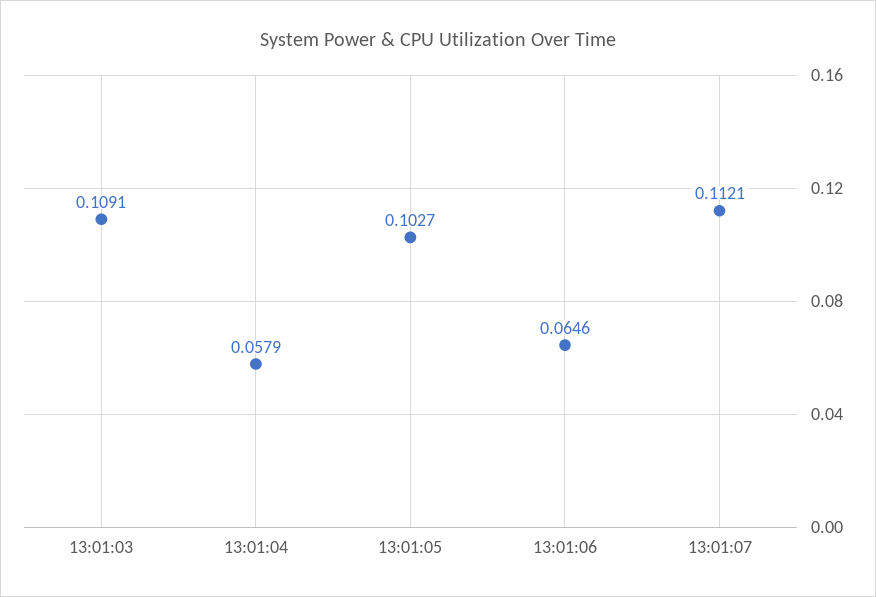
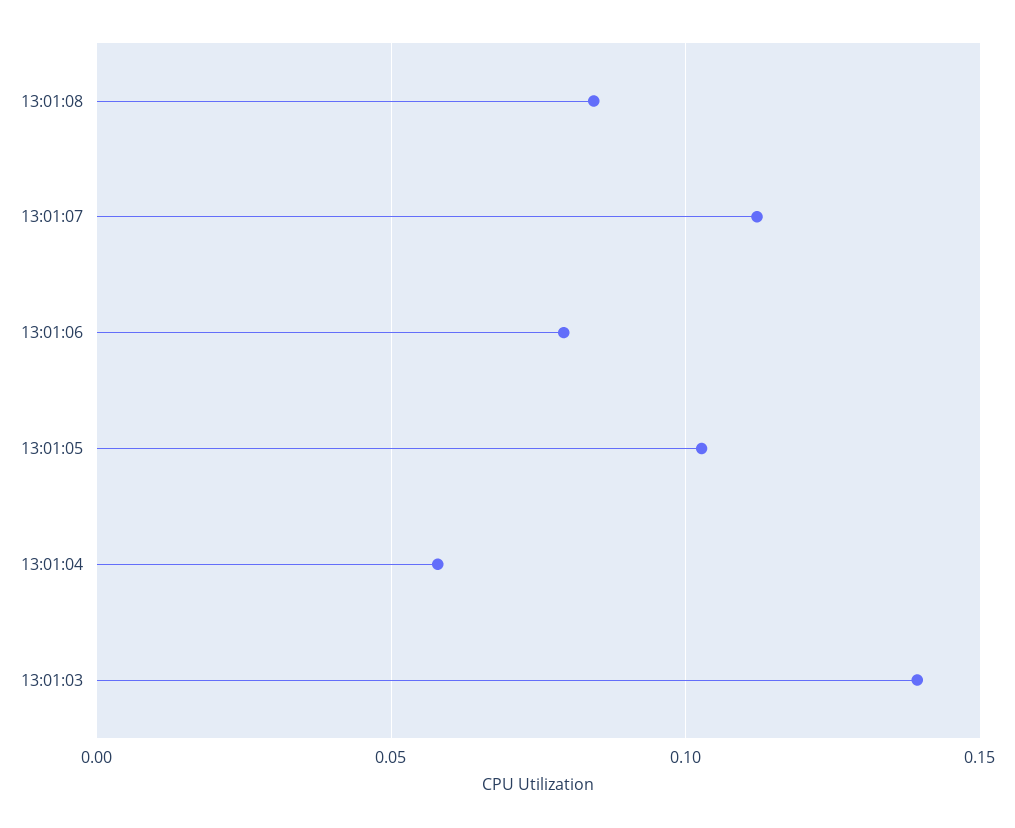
13:01:03: 0.1091 -> 0.14
13:01:06: 0.0646 -> 0.08
13:01:08: none -> 0.085

